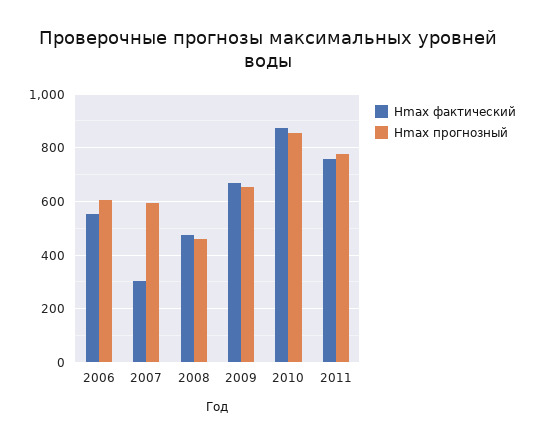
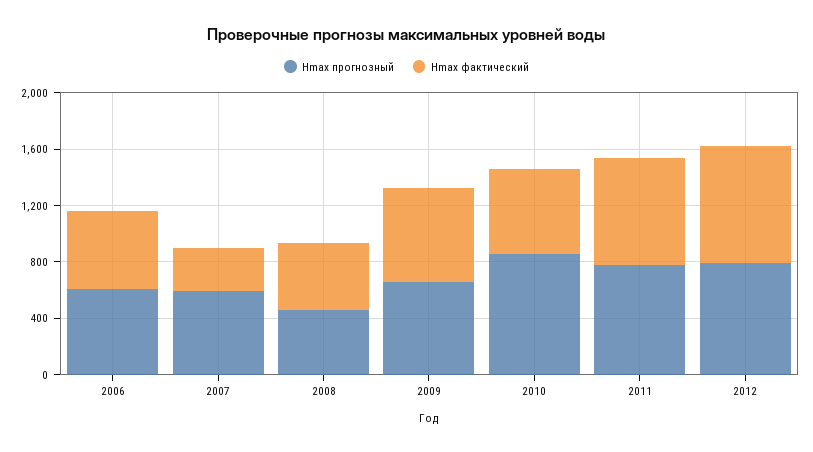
Hmax фактический, 2010: 875 -> 600
Hmax прогнозный, 2012: none -> 800
Hmax фактический, 2012: none -> 800

